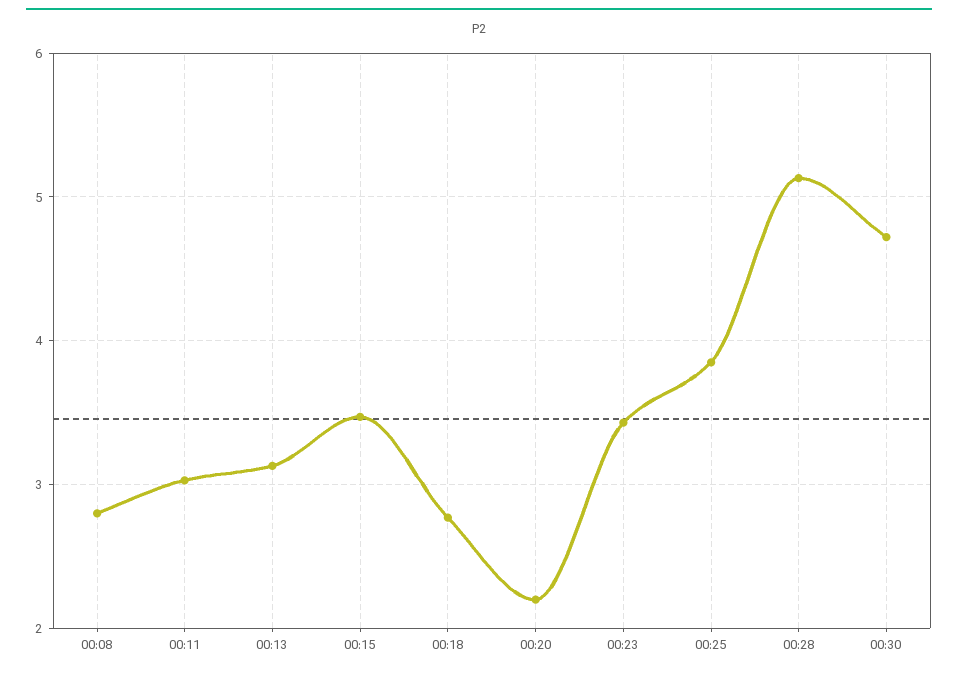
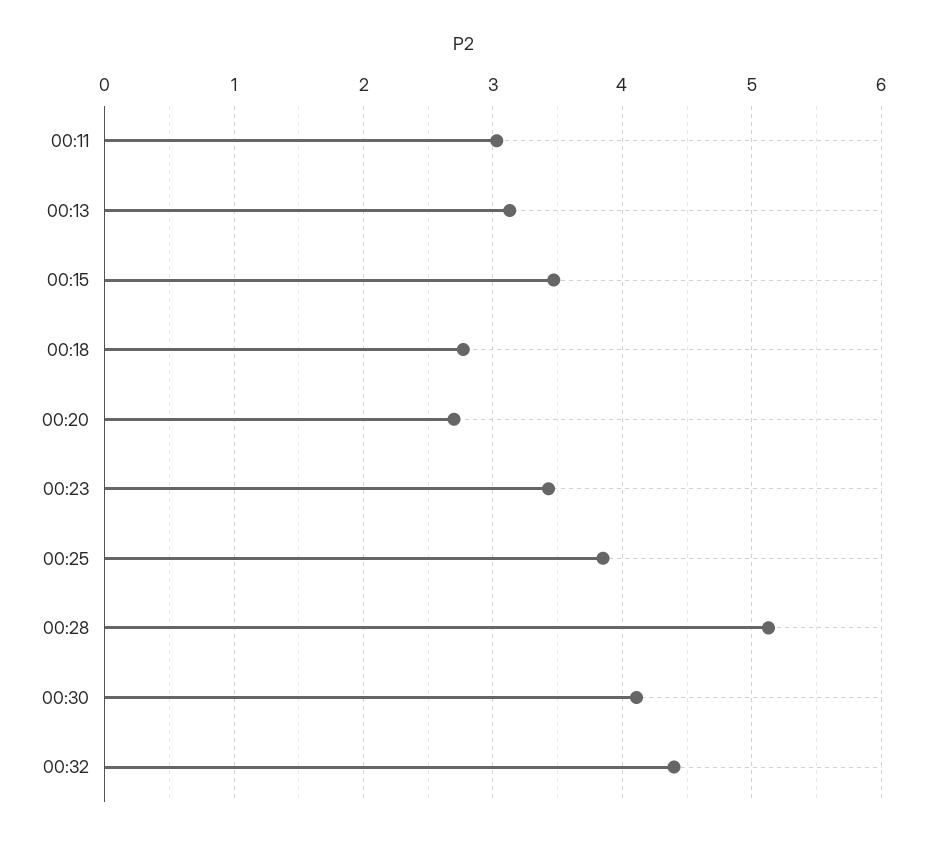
00:08: 2.8 -> none
00:20: 2.2 -> 2.7
00:30: 4.7 -> 4.1
00:32: none -> 4.4

